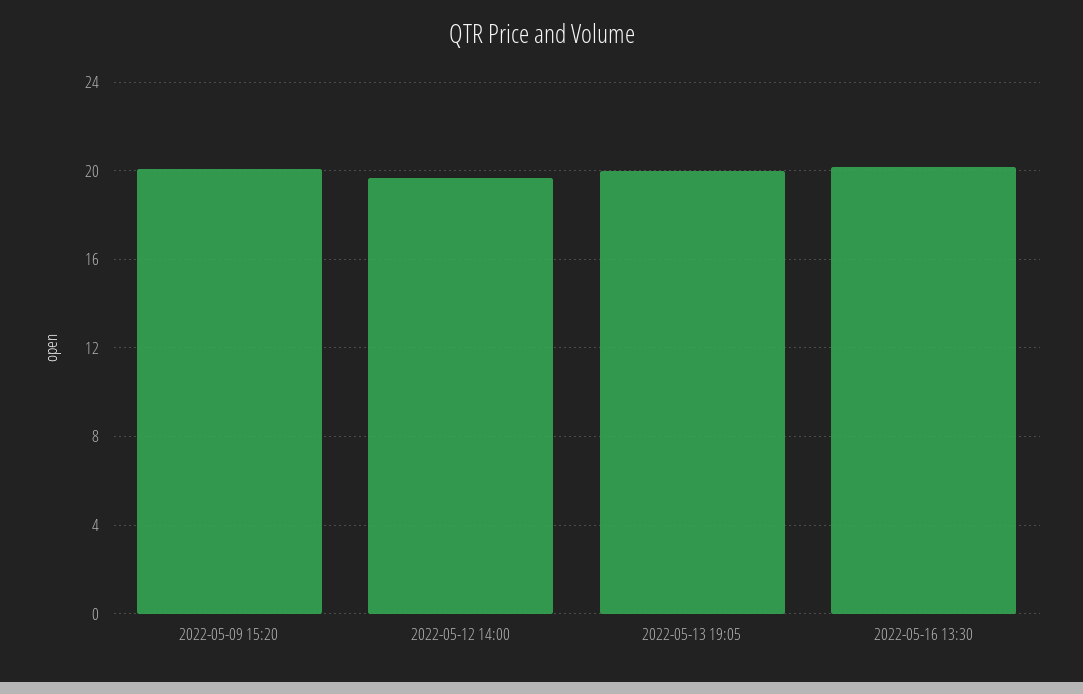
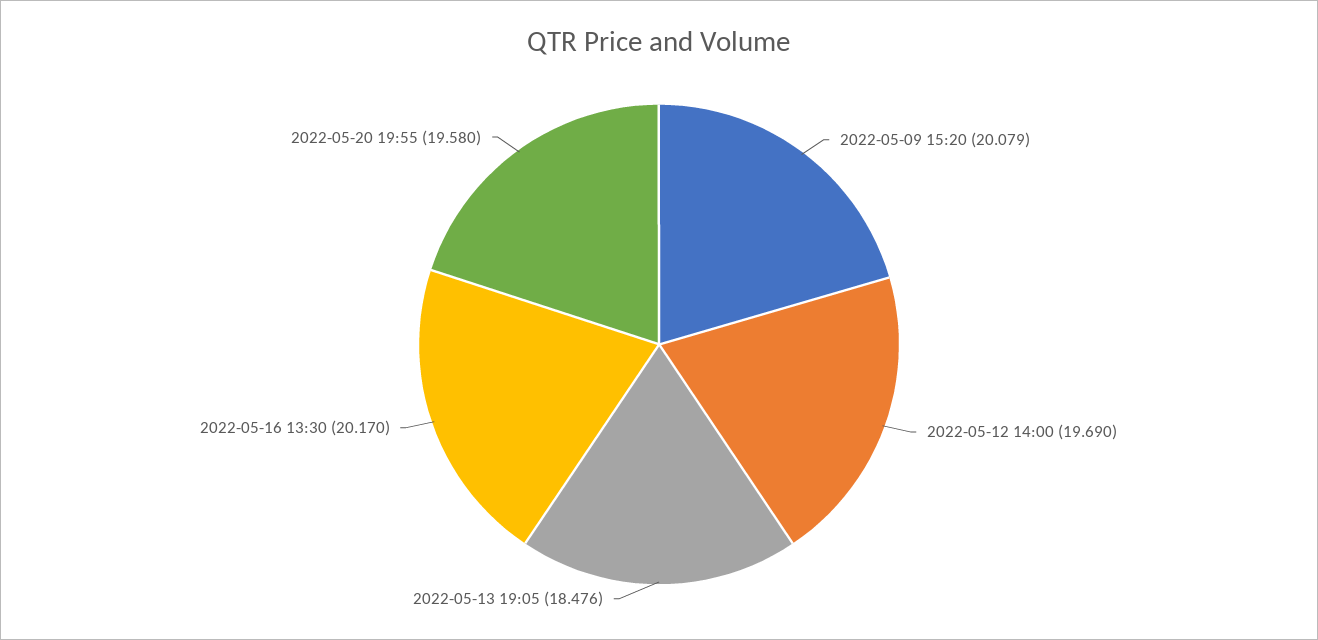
2022-05-13 19:05: 20 -> 18.476
2022-05-20 19:55: none -> 19.58

